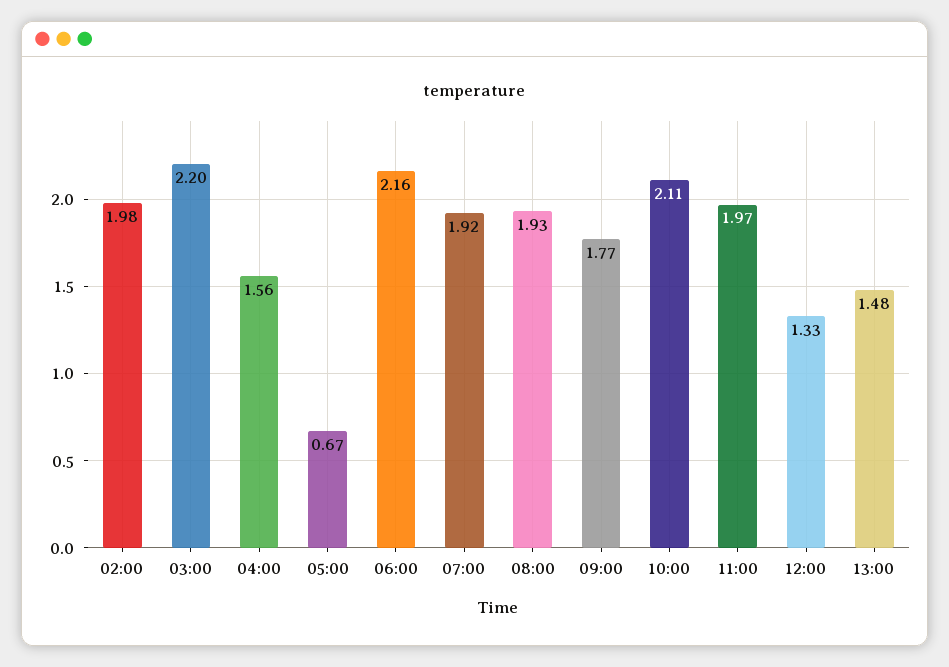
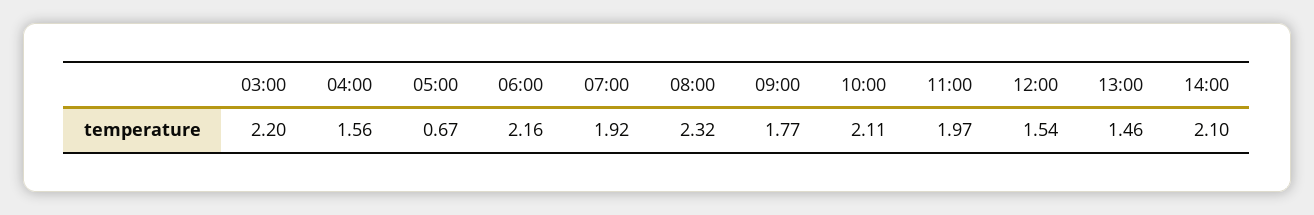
02:00: 1.98 -> none
08:00: 1.93 -> 2.32
12:00: 1.33 -> 1.54
13:00: 1.48 -> 1.46
14:00: none -> 2.1

